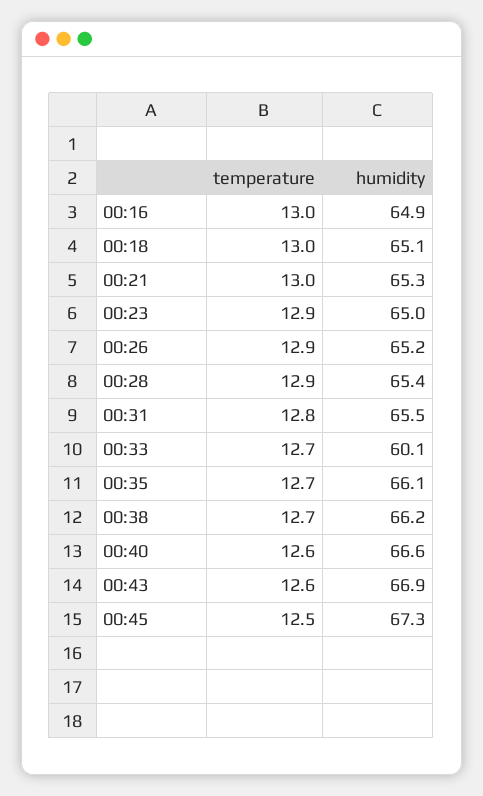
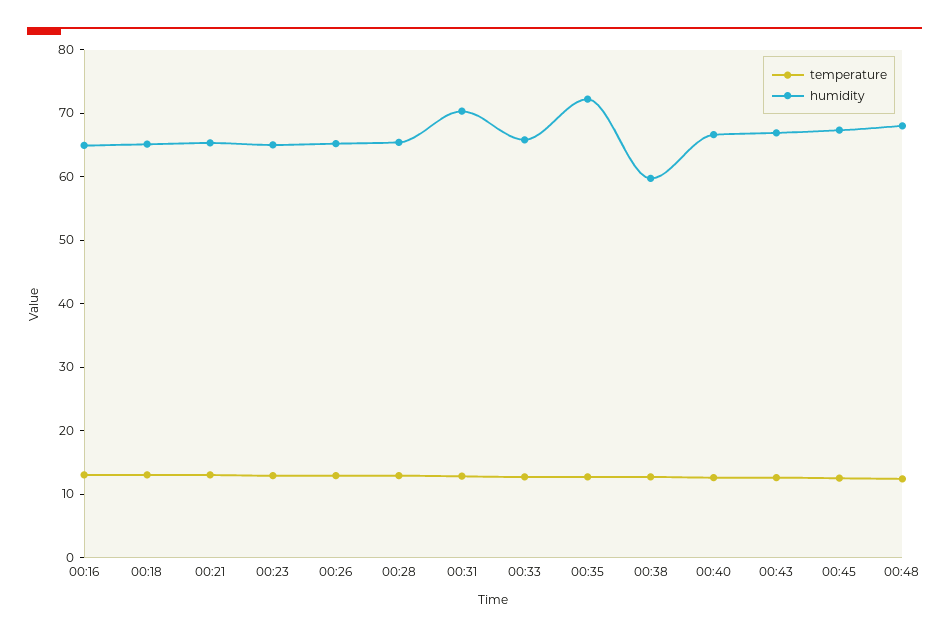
humidity, 00:31: 65.5 -> 70
humidity, 00:33: 60.1 -> 66
humidity, 00:35: 66.1 -> 72
humidity, 00:38: 66.2 -> 60
temperature, 00:48: none -> 12
humidity, 00:48: none -> 68

